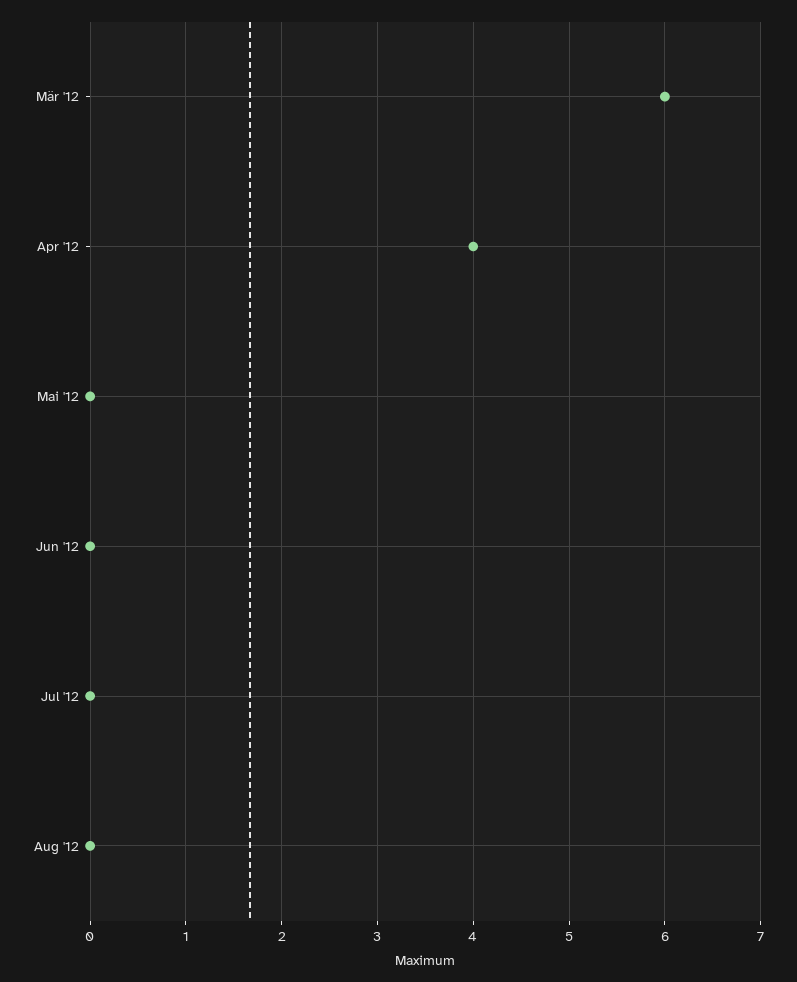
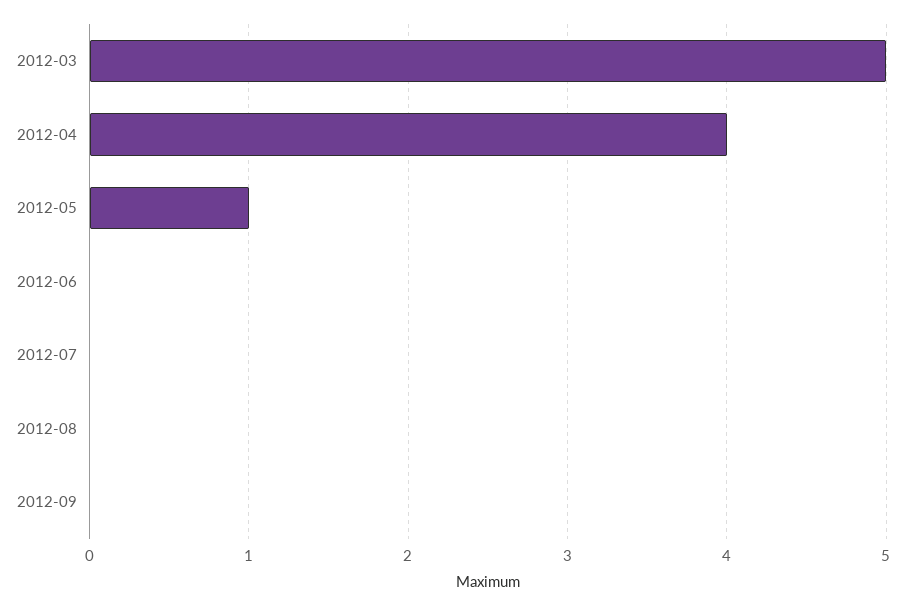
Mär '12: 6 -> 5
Mai '12: 0 -> 1
2012-09: none -> 0

